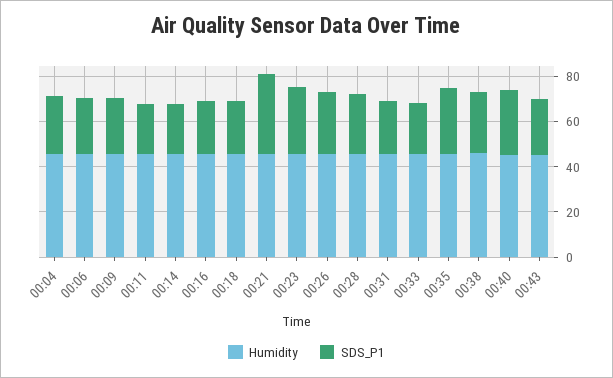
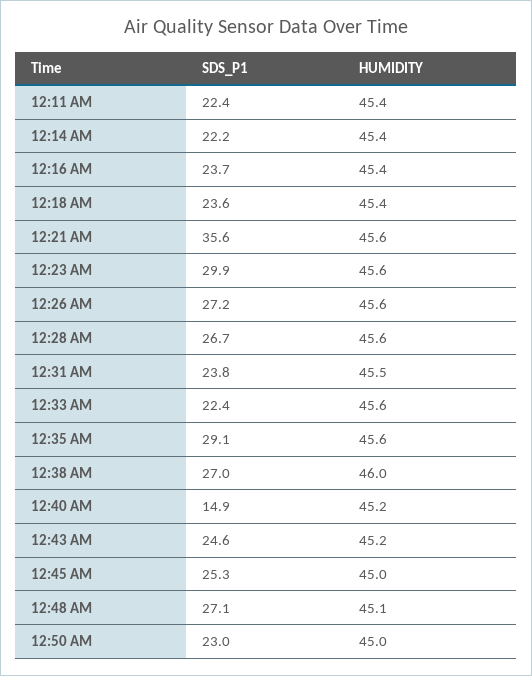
Humidity, 00:04: 45 -> none
SDS_P1, 00:04: 25 -> none
Humidity, 00:06: 45 -> none
SDS_P1, 00:06: 25 -> none
Humidity, 00:09: 45 -> none
SDS_P1, 00:09: 25 -> none
SDS_P1, 00:40: 30 -> 14.9
SDS_P1, 12:45 AM: none -> 25.3
Humidity, 12:45 AM: none -> 45
SDS_P1, 12:48 AM: none -> 27.1
Humidity, 12:48 AM: none -> 45.1
SDS_P1, 12:50 AM: none -> 23
Humidity, 12:50 AM: none -> 45

